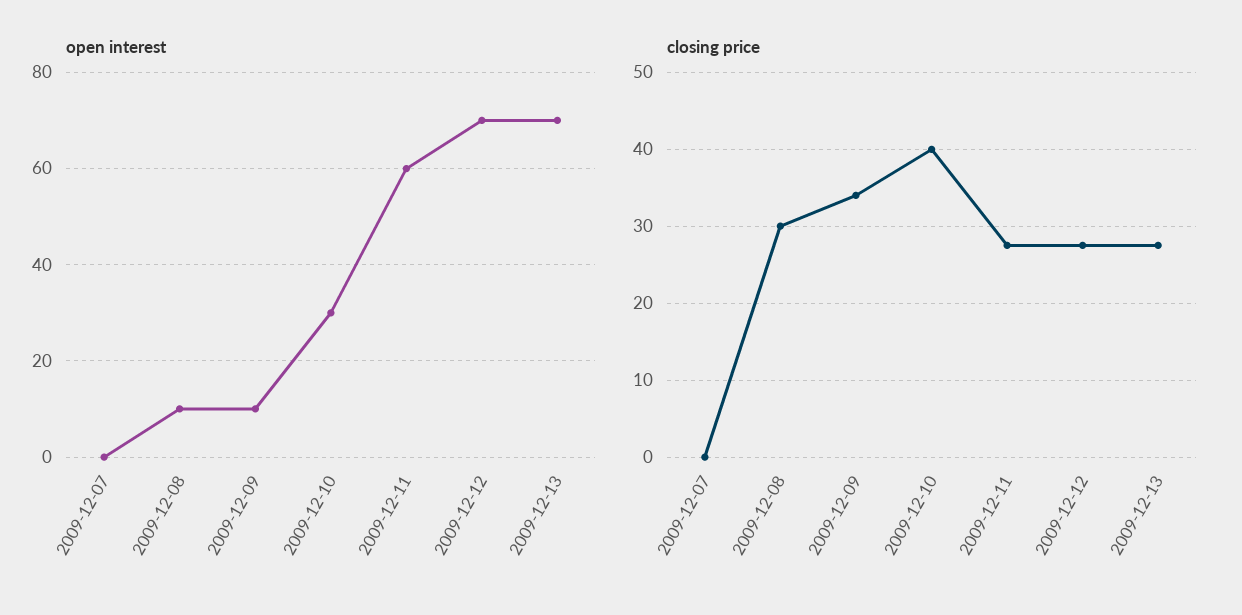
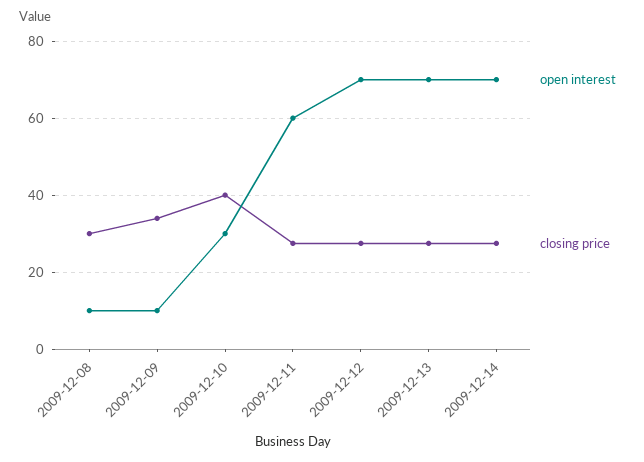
open interest, 2009-12-07: 0 -> none
closing price, 2009-12-07: 0 -> none
open interest, 2009-12-14: none -> 70
closing price, 2009-12-14: none -> 28

